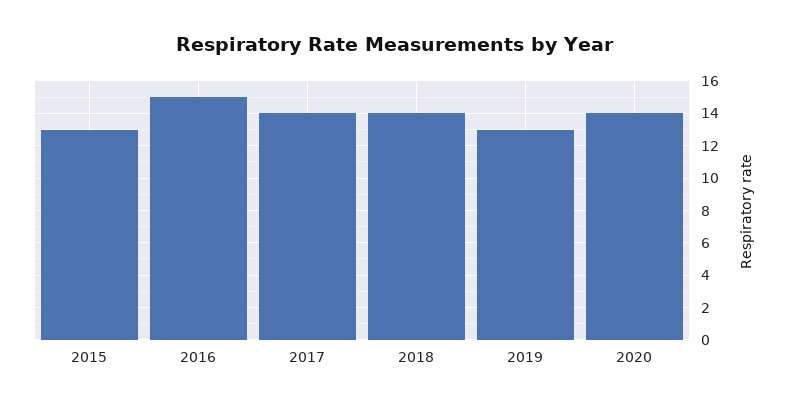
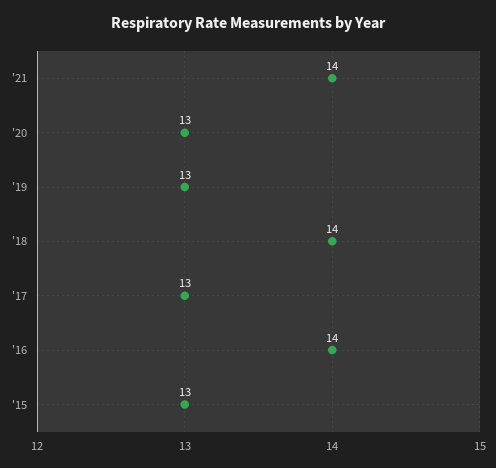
2016: 15 -> 14
2017: 14 -> 13
2020: 14 -> 13
'21: none -> 14

